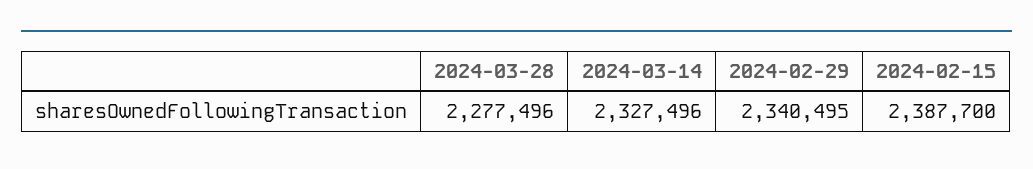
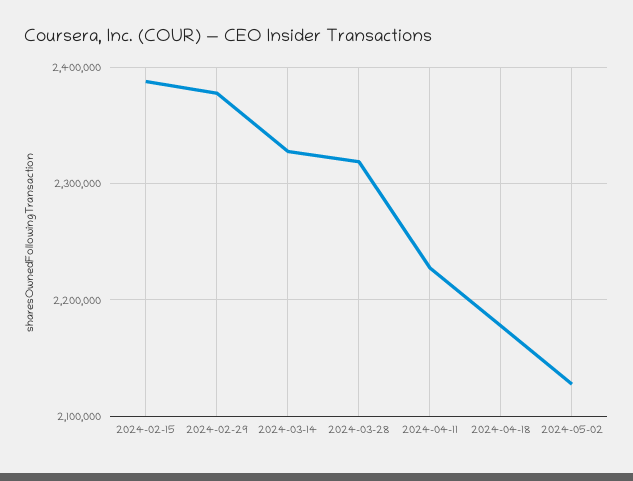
2024-03-28: 2277496 -> 2320000
2024-02-29: 2340495 -> 2380000
2024-04-11: none -> 2230000
2024-04-18: none -> 2180000
2024-05-02: none -> 2130000

